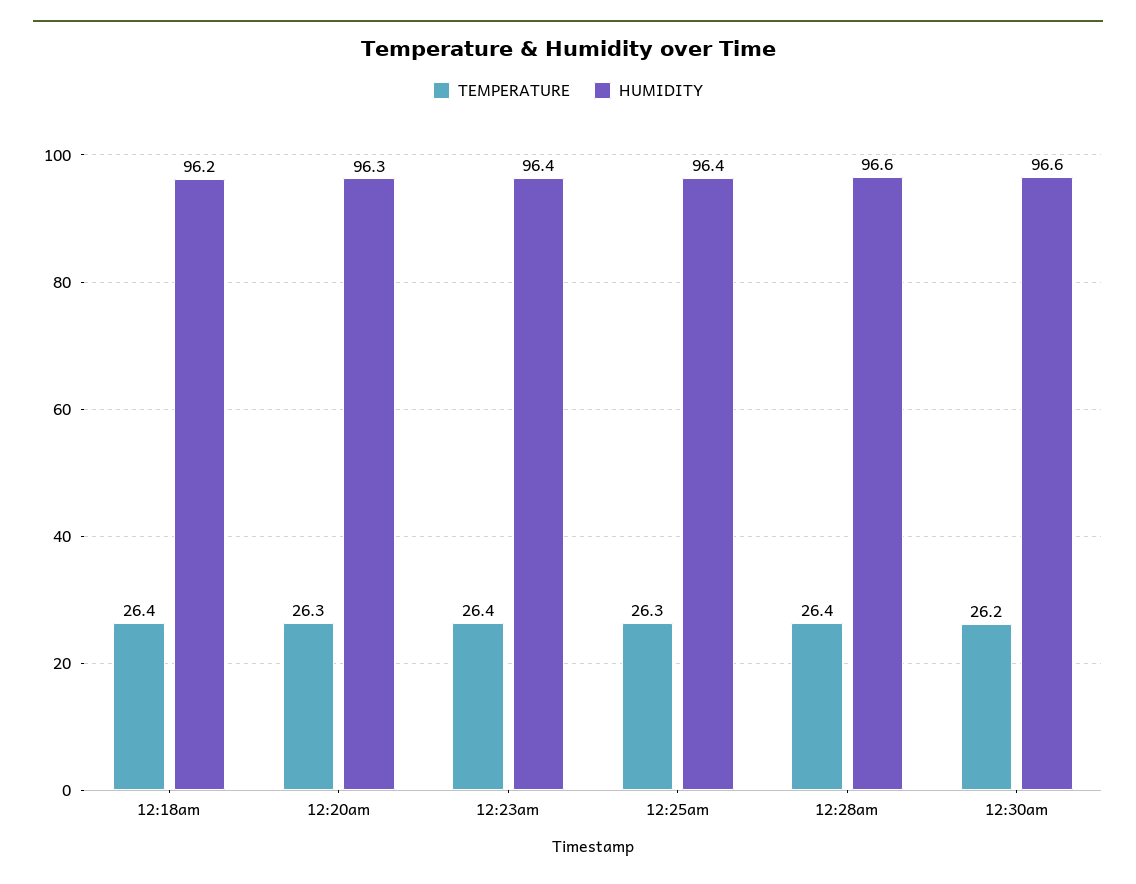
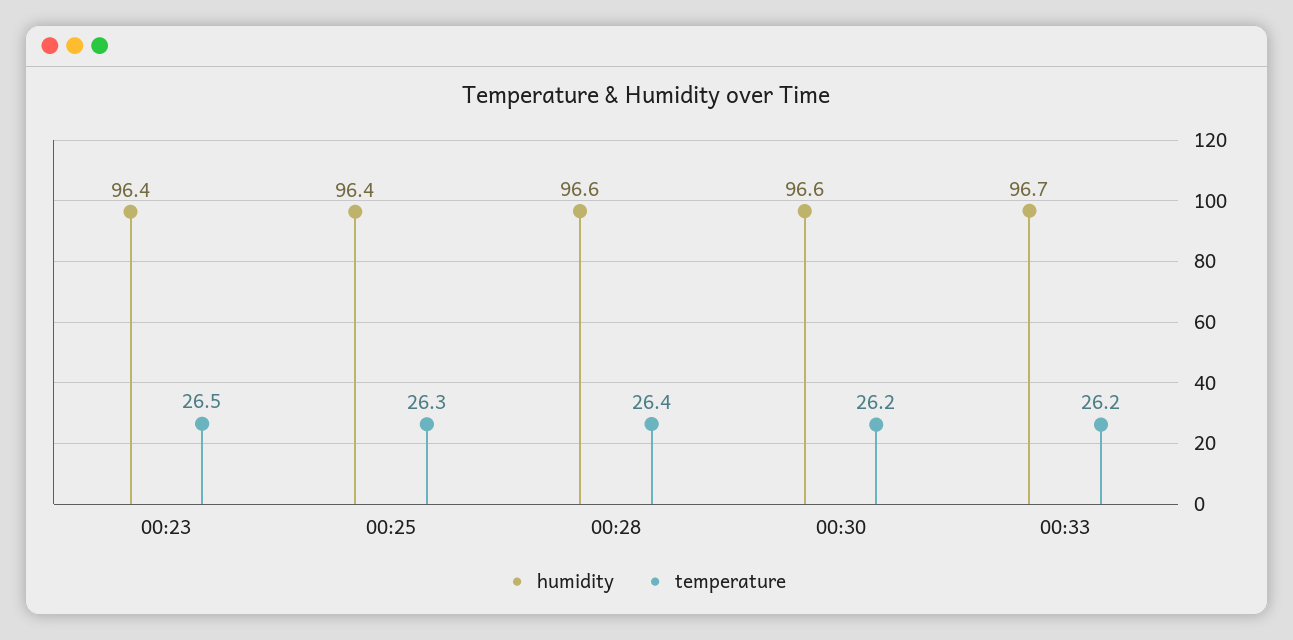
TEMPERATURE, 12:18am: 26.4 -> none
HUMIDITY, 12:18am: 96.2 -> none
TEMPERATURE, 12:20am: 26.3 -> none
HUMIDITY, 12:20am: 96.3 -> none
TEMPERATURE, 12:23am: 26.4 -> 26.5
HUMIDITY, 00:33: none -> 96.7
TEMPERATURE, 00:33: none -> 26.2

